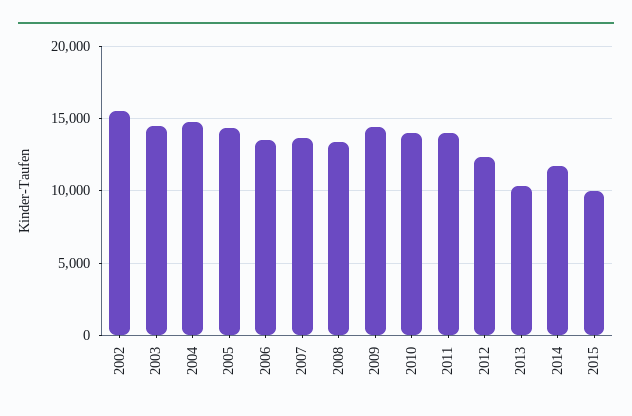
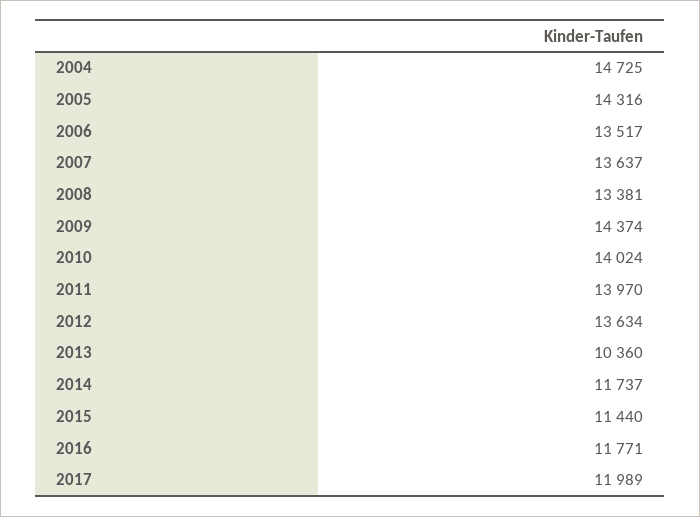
2002: 15500 -> none
2003: 14500 -> none
2012: 12500 -> 13634
2015: 10000 -> 11440
2016: none -> 11771
2017: none -> 11989

